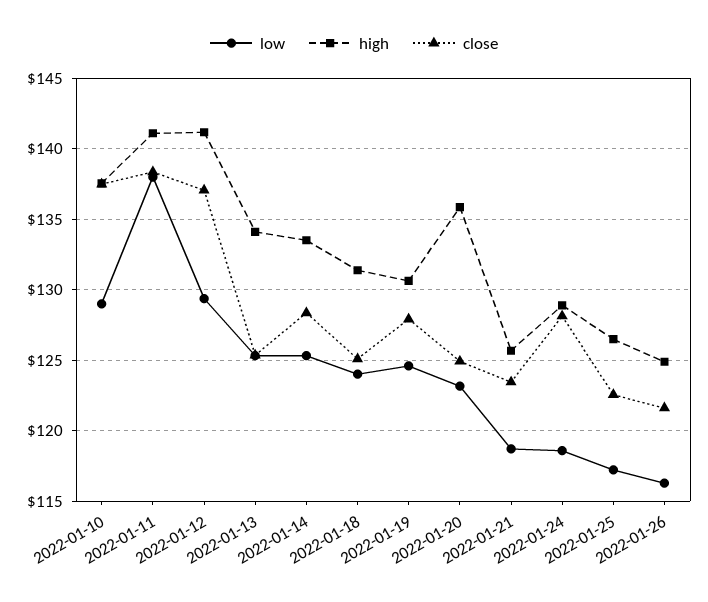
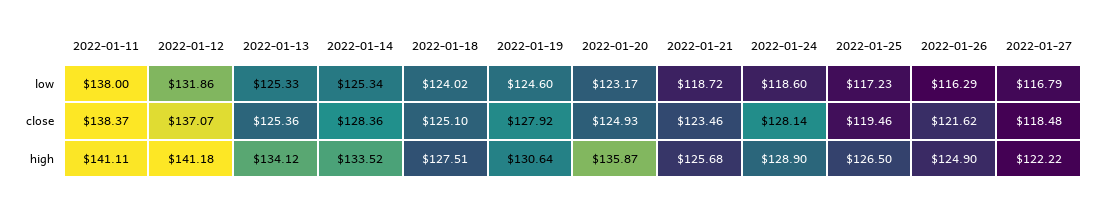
low, 2022-01-10: 129 -> none
high, 2022-01-10: 137.5 -> none
close, 2022-01-10: 137.5 -> none
low, 2022-01-12: 129.5 -> 131.86
high, 2022-01-18: 131.5 -> 127.51
close, 2022-01-25: 122.5 -> 119.46
low, 2022-01-27: none -> 116.79
close, 2022-01-27: none -> 118.48
high, 2022-01-27: none -> 122.22

